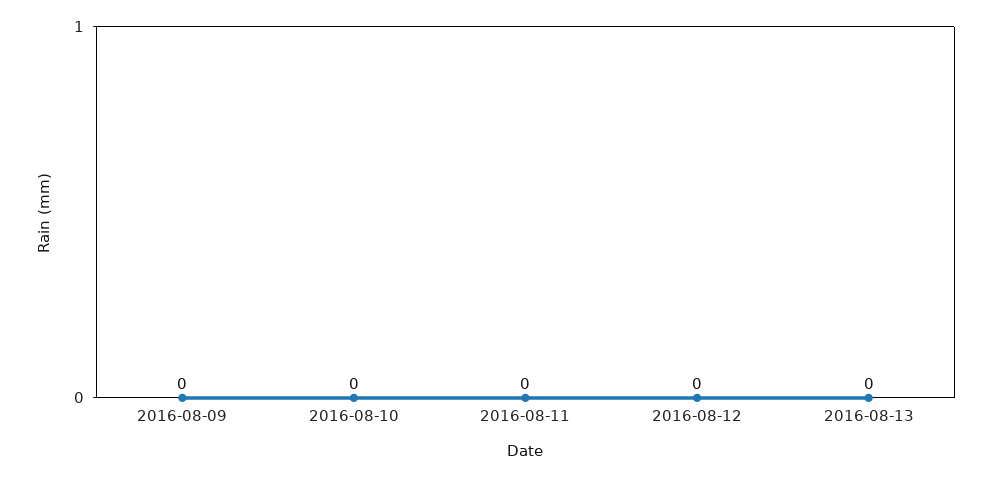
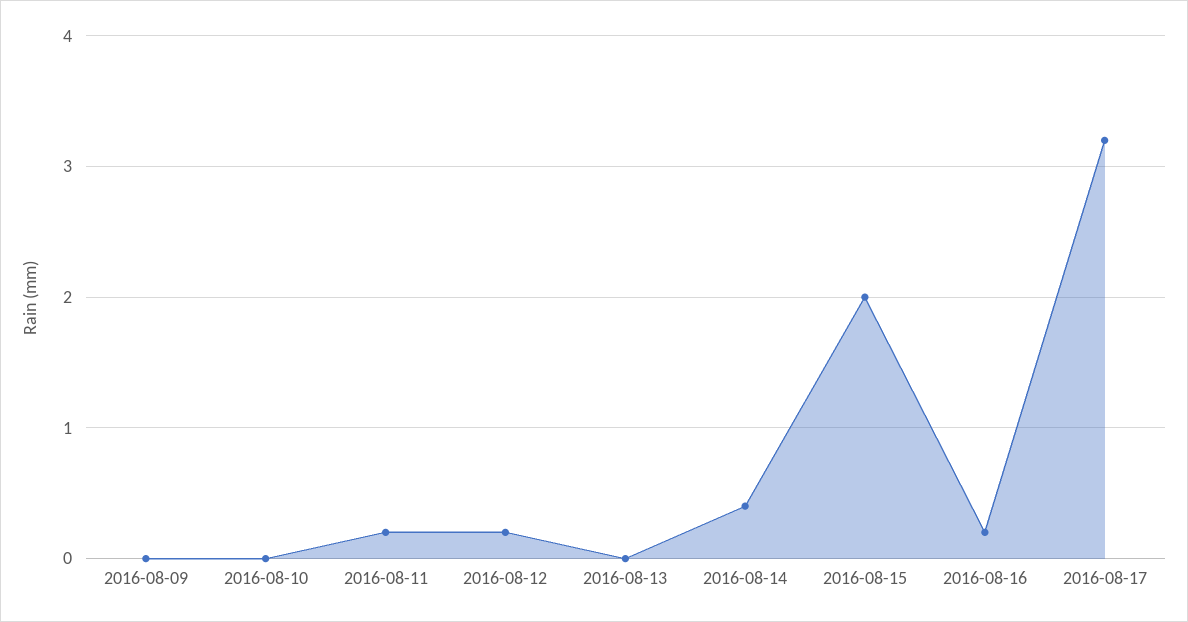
2016-08-11: 0 -> 0.2
2016-08-12: 0 -> 0.2
2016-08-14: none -> 0.4
2016-08-15: none -> 2
2016-08-16: none -> 0.2
2016-08-17: none -> 3.2

